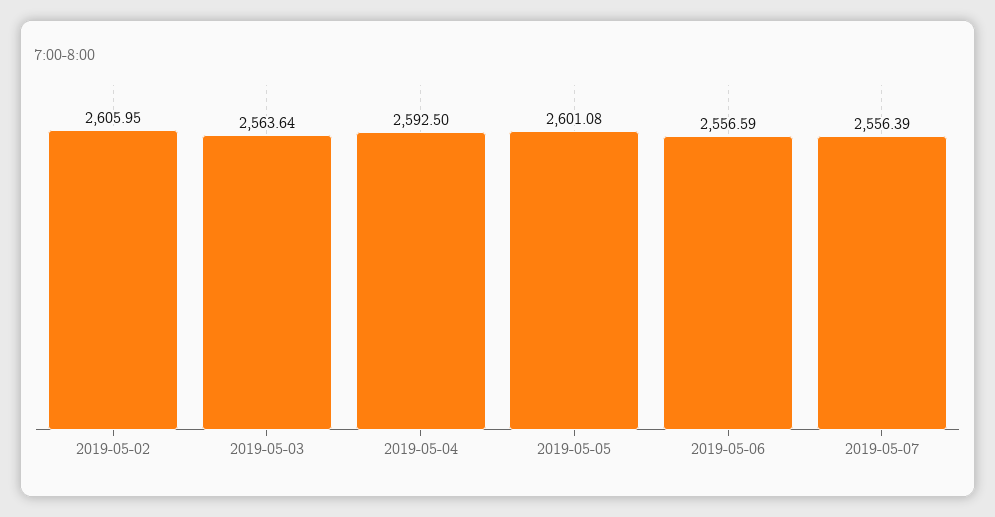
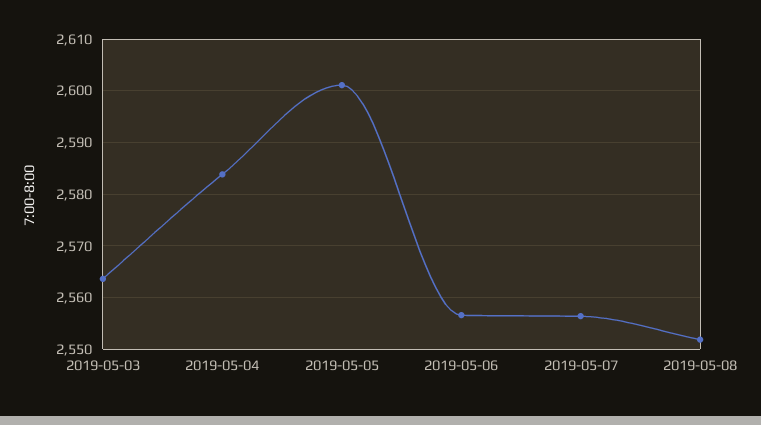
2019-05-02: 2605.95 -> none
2019-05-04: 2592.5 -> 2584
2019-05-08: none -> 2552

